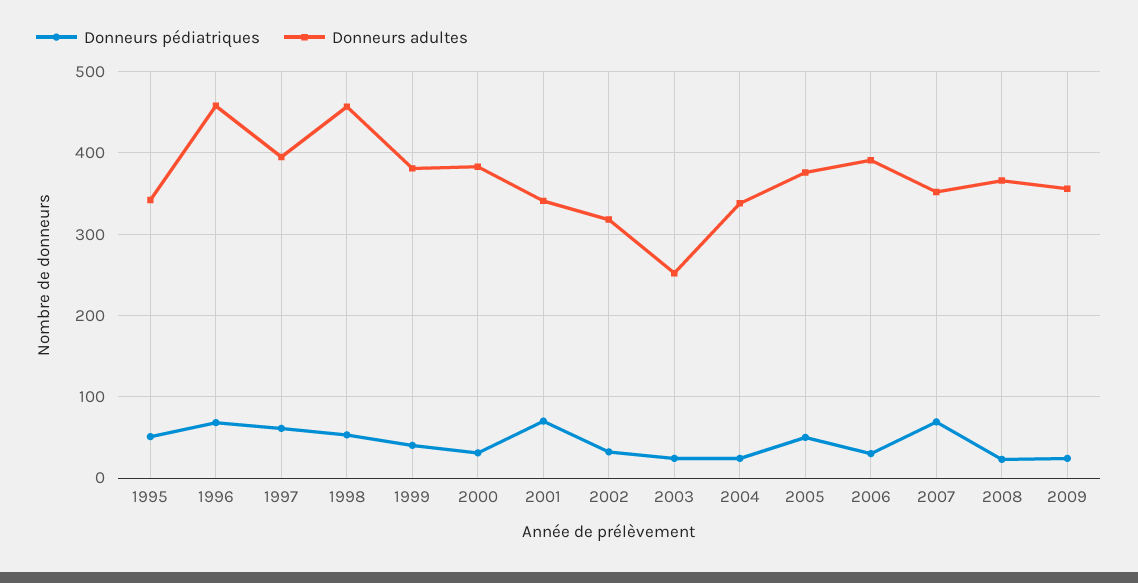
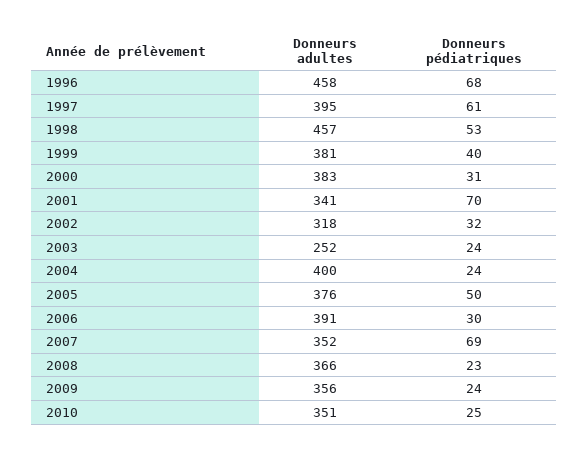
Donneurs pédiatriques, 1995: 50 -> none
Donneurs adultes, 1995: 340 -> none
Donneurs adultes, 2004: 340 -> 400
Donneurs adultes, 2010: none -> 351
Donneurs pédiatriques, 2010: none -> 25

